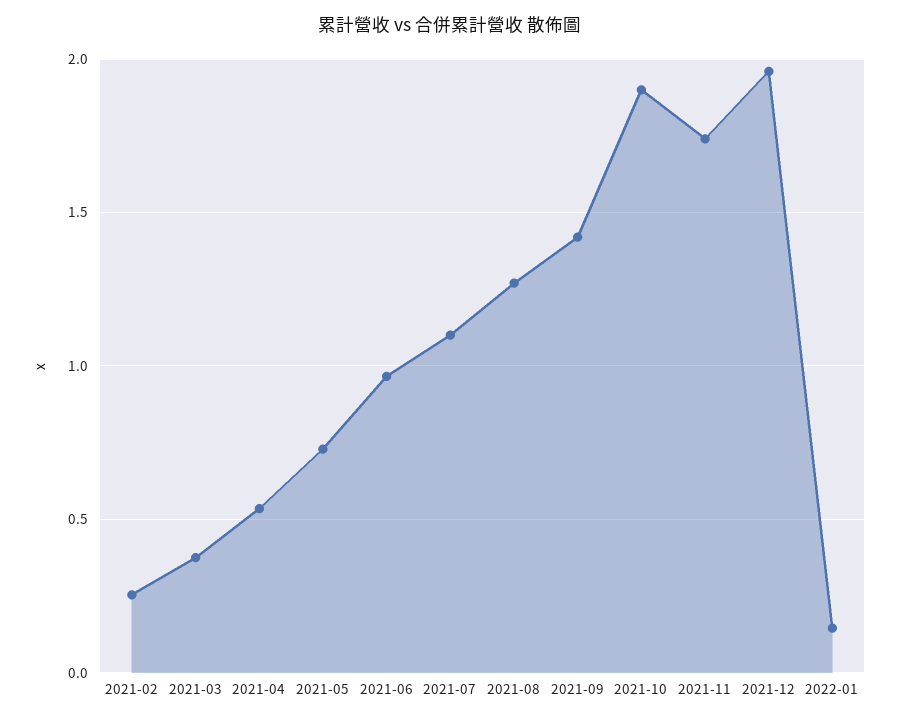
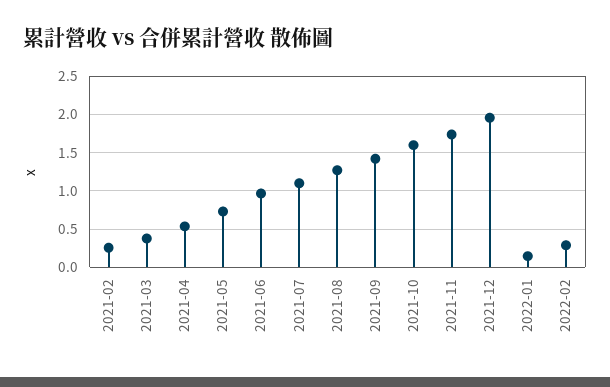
2021-10: 1.9 -> 1.6
2022-02: none -> 0.3

